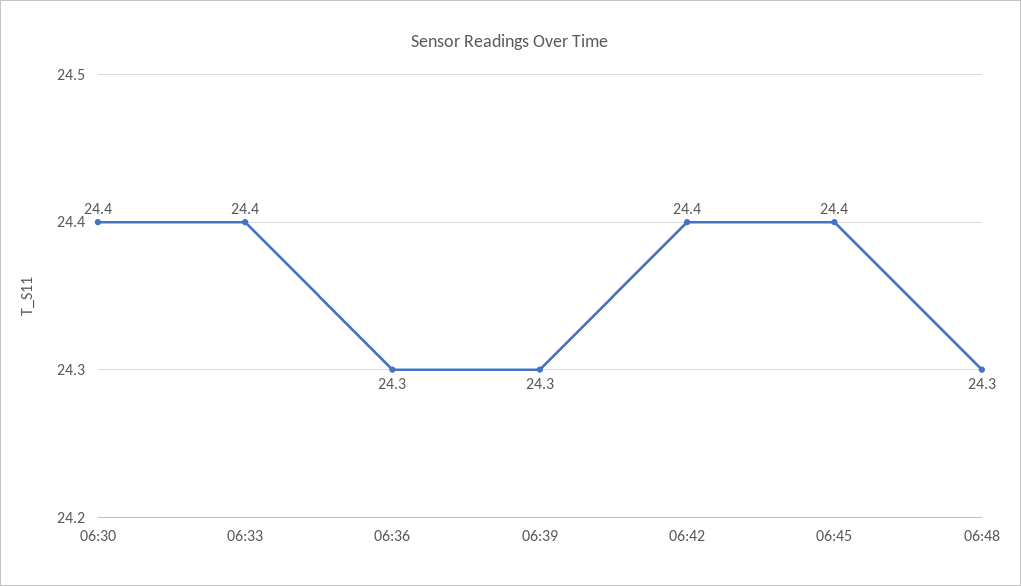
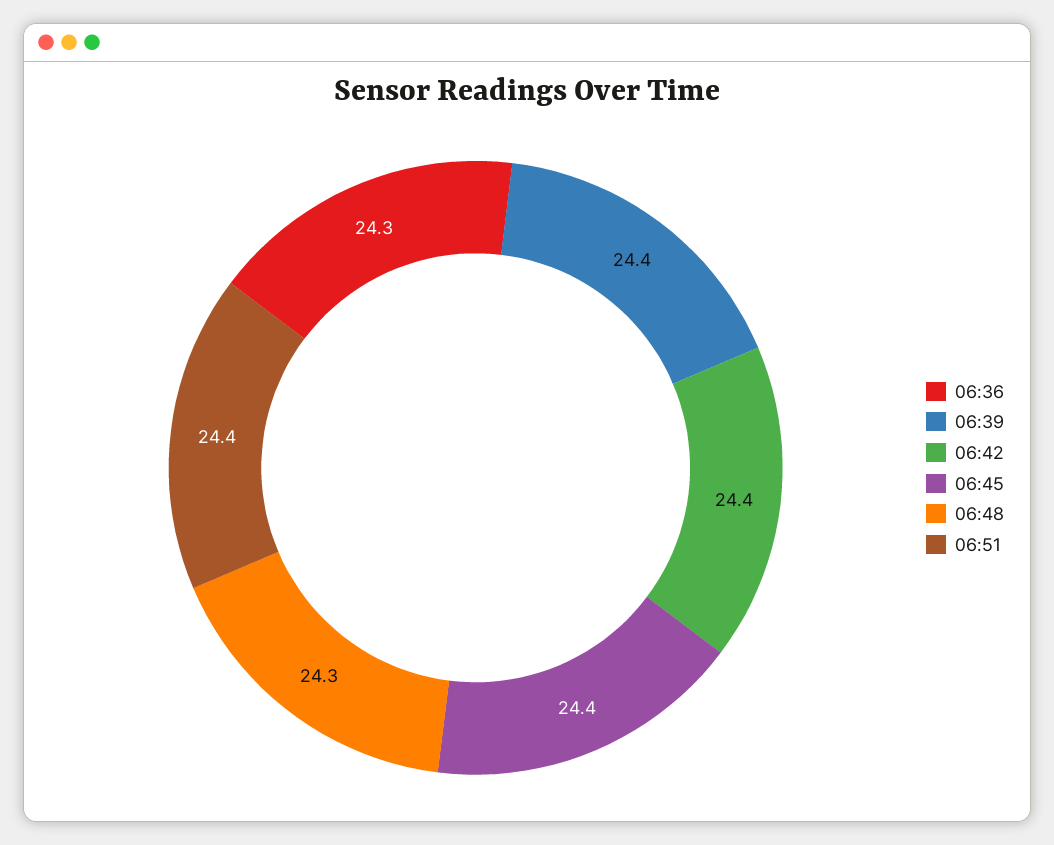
06:30: 24.4 -> none
06:33: 24.4 -> none
06:39: 24.3 -> 24.4
06:51: none -> 24.4

